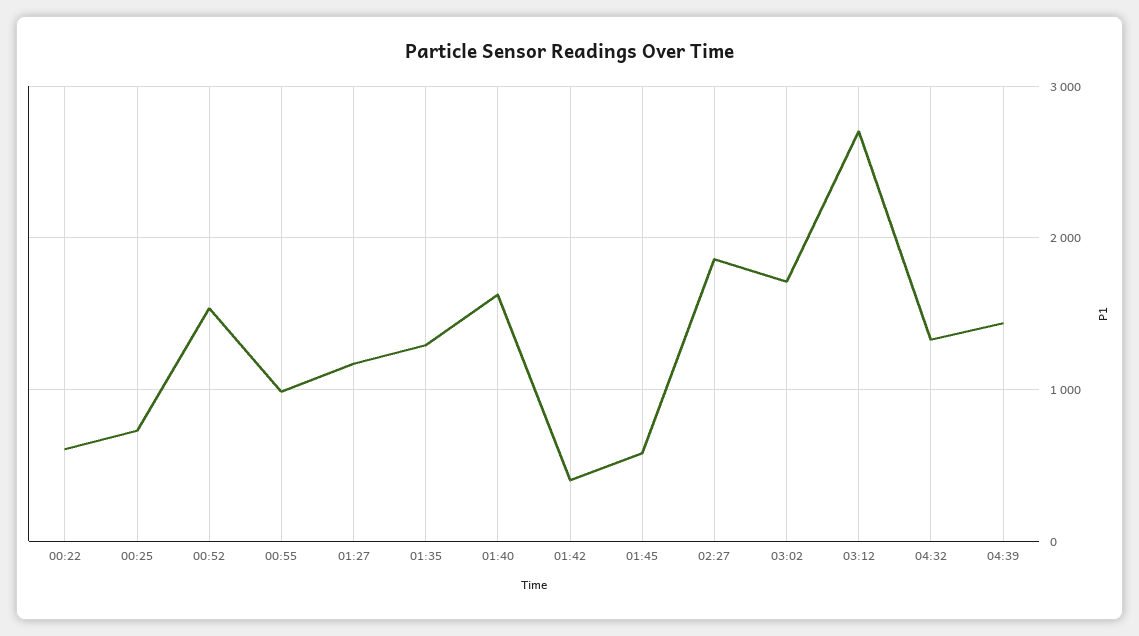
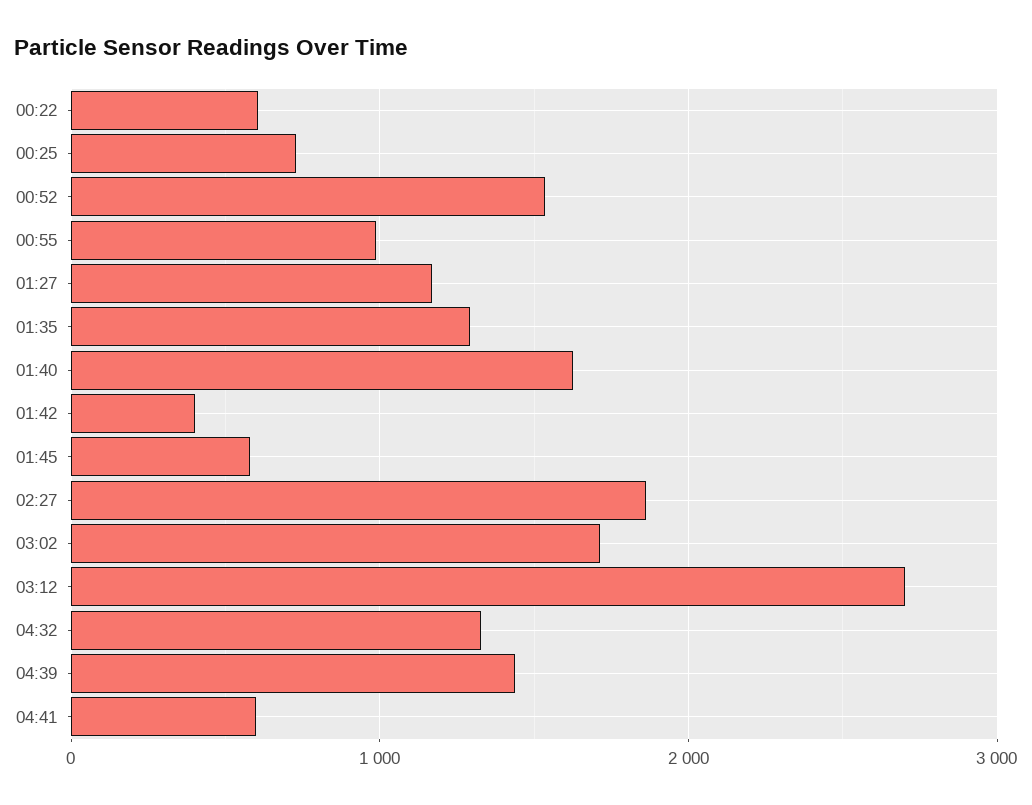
04:41: none -> 600

